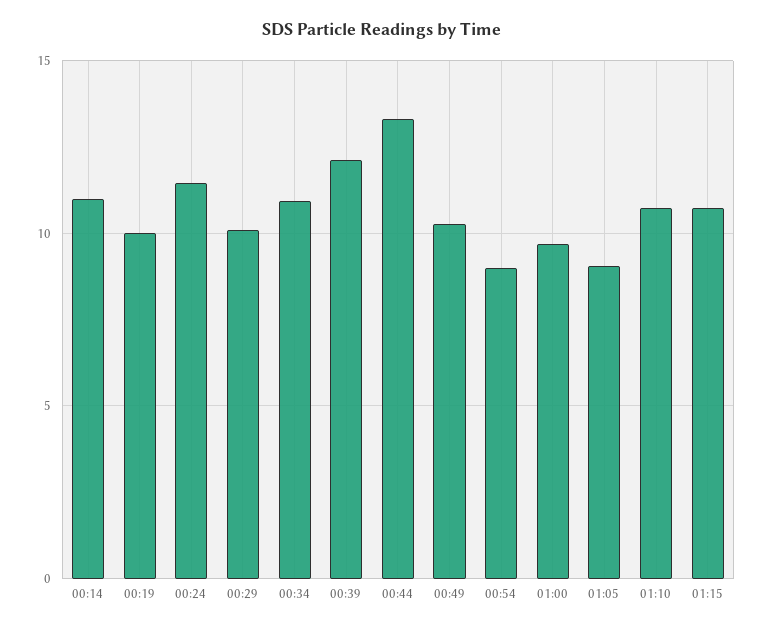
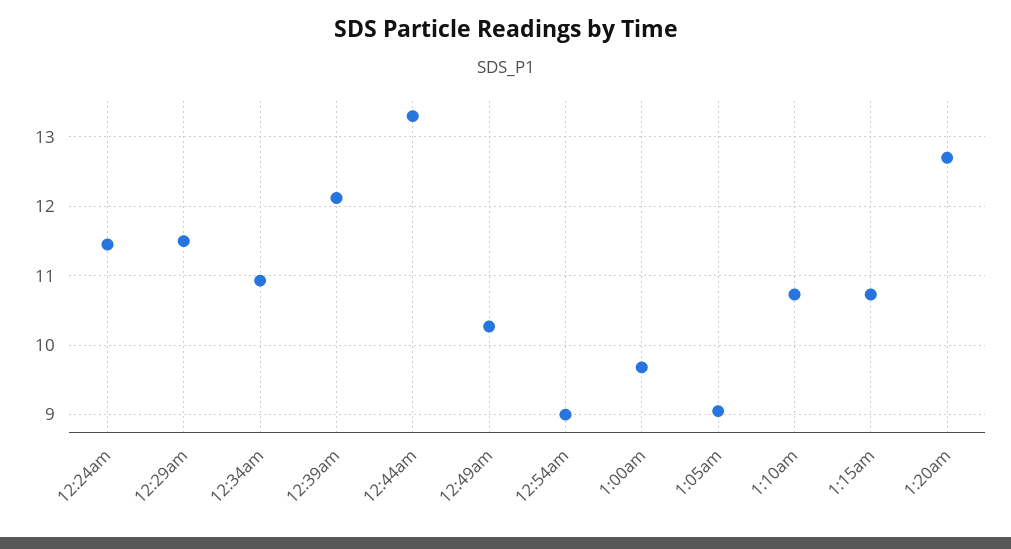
00:14: 11 -> none
00:19: 10 -> none
00:29: 10 -> 11.5
1:20am: none -> 12.7

